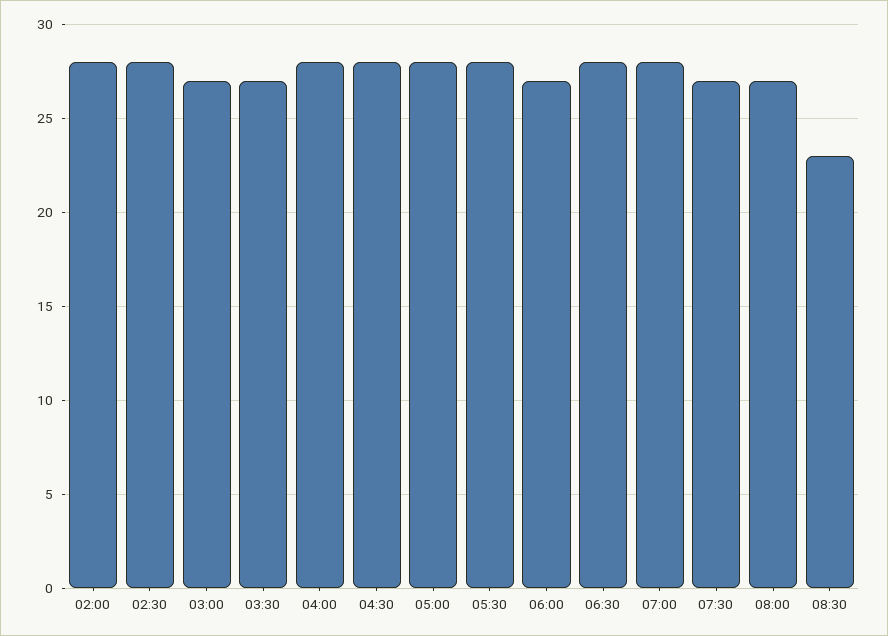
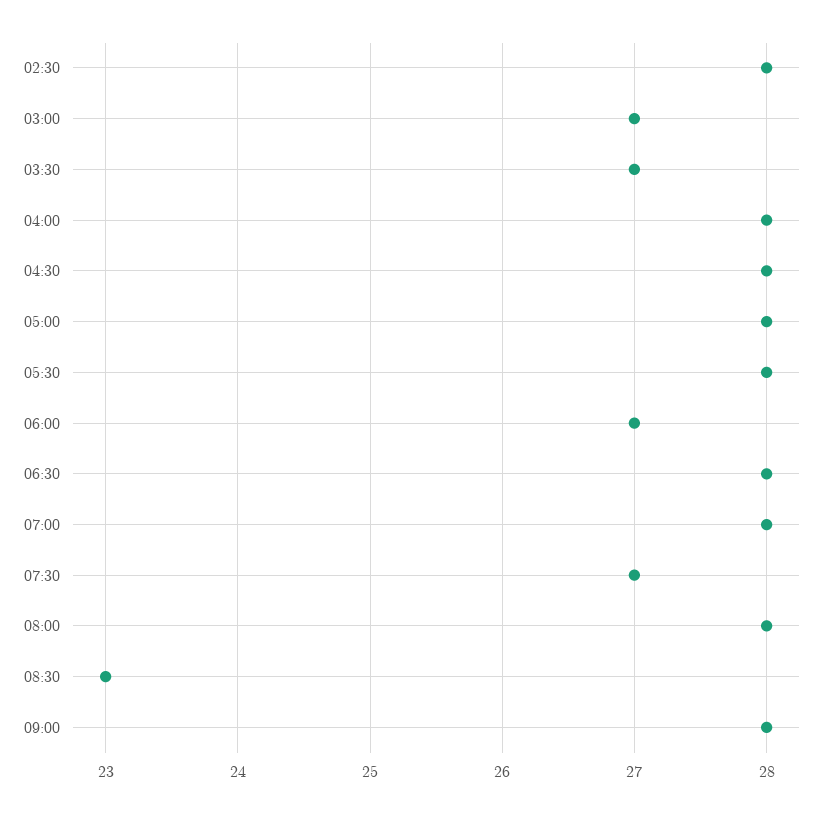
02:00: 28 -> none
08:00: 27 -> 28
09:00: none -> 28

